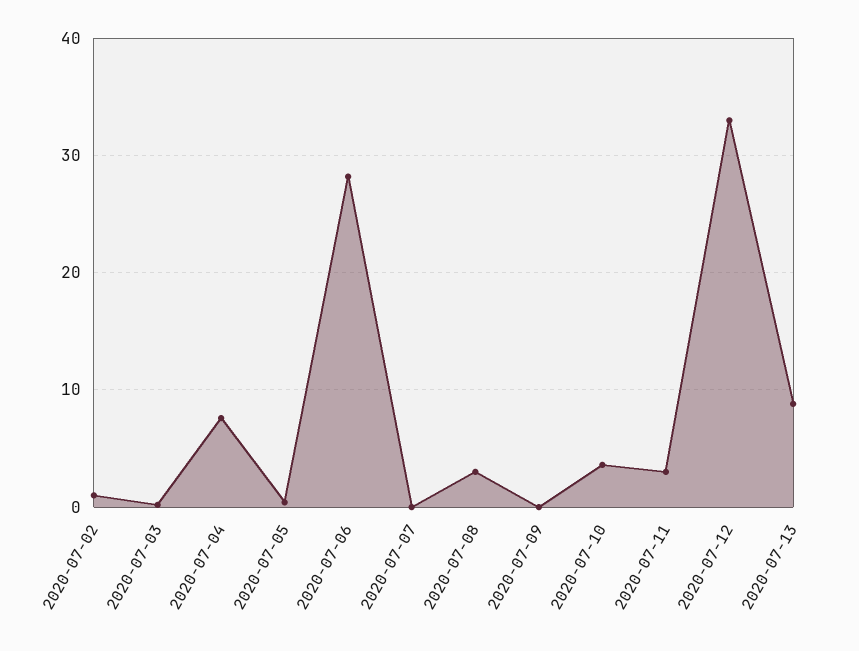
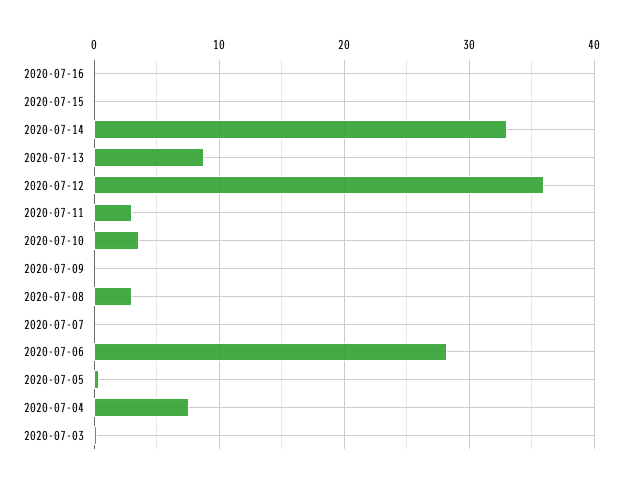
2020-07-02: 1 -> none
2020-07-12: 33 -> 36
2020-07-16: none -> 0
2020-07-15: none -> 0
2020-07-14: none -> 33

